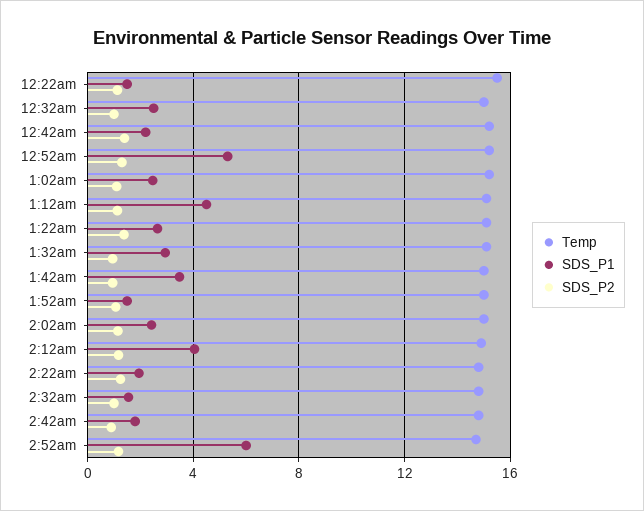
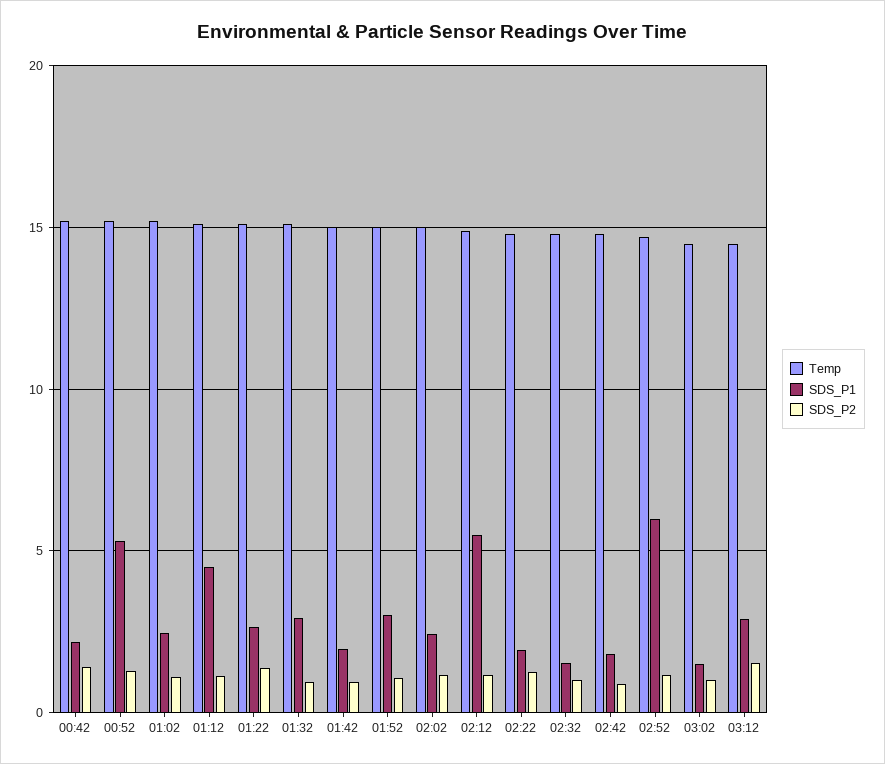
Temp, 12:22am: 15.5 -> none
SDS_P1, 12:22am: 1.5 -> none
SDS_P2, 12:22am: 1 -> none
Temp, 12:32am: 15 -> none
SDS_P1, 12:32am: 2.5 -> none
SDS_P2, 12:32am: 1 -> none
SDS_P1, 1:42am: 3.5 -> 2
SDS_P1, 1:52am: 1.5 -> 3
SDS_P1, 2:12am: 4 -> 5.5
Temp, 03:02: none -> 14.5
SDS_P1, 03:02: none -> 1.5
SDS_P2, 03:02: none -> 1
Temp, 03:12: none -> 14.5
SDS_P1, 03:12: none -> 3
SDS_P2, 03:12: none -> 1.5

